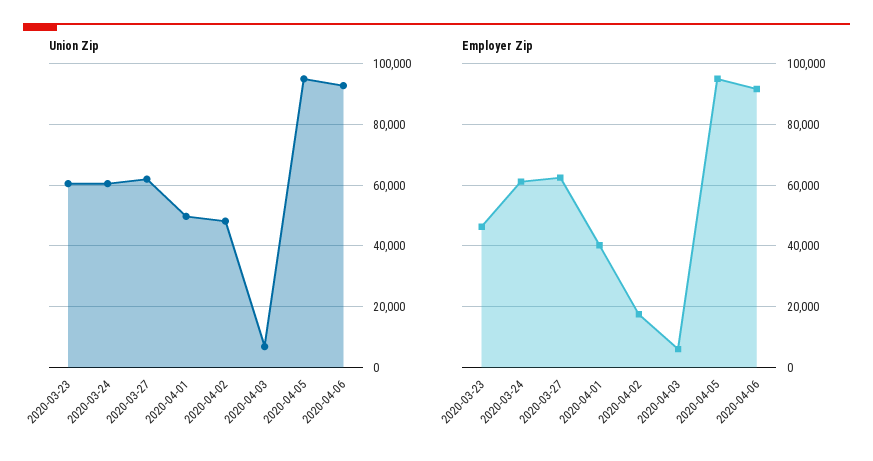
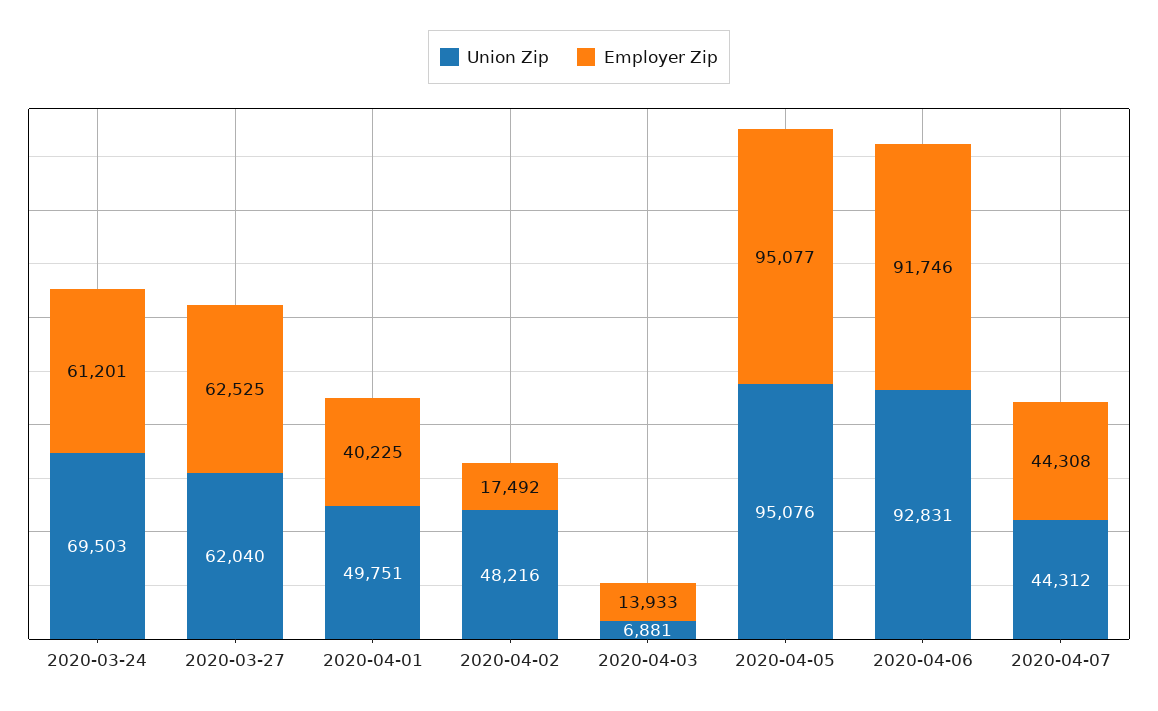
Union Zip, 2020-03-23: 60000 -> none
Union Zip, 2020-03-24: 60000 -> 69503
Employer Zip, 2020-03-23: 46000 -> none
Employer Zip, 2020-04-03: 6000 -> 13933
Union Zip, 2020-04-07: none -> 44312
Employer Zip, 2020-04-07: none -> 44308

